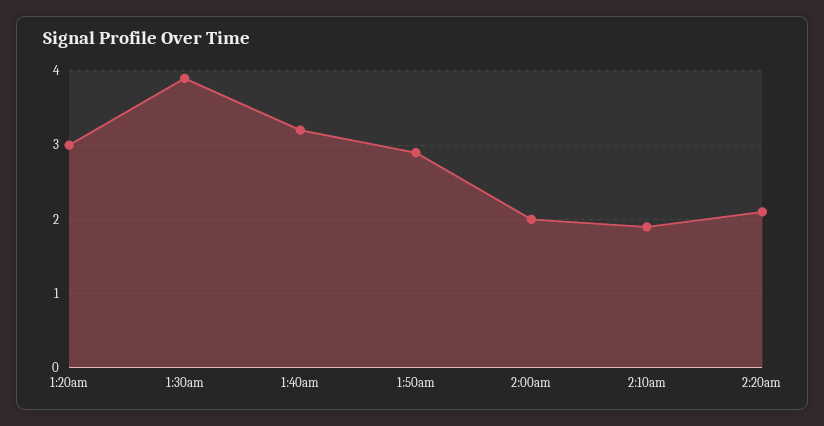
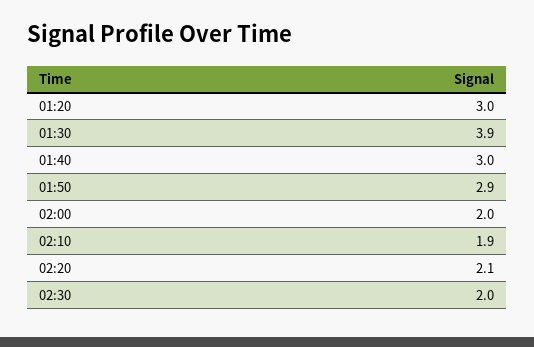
1:40am: 3.2 -> 3
02:30: none -> 2

